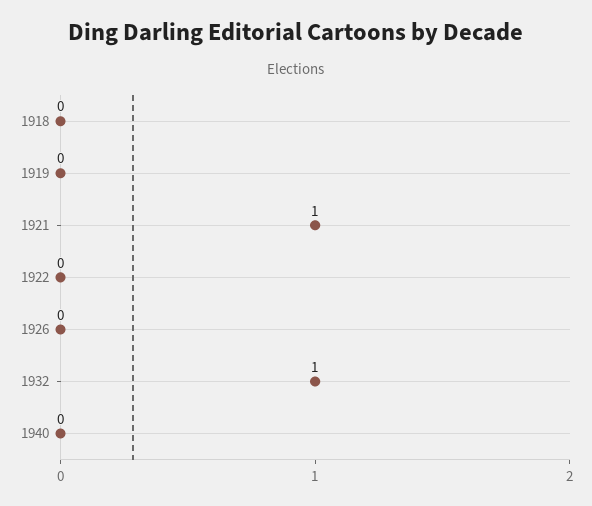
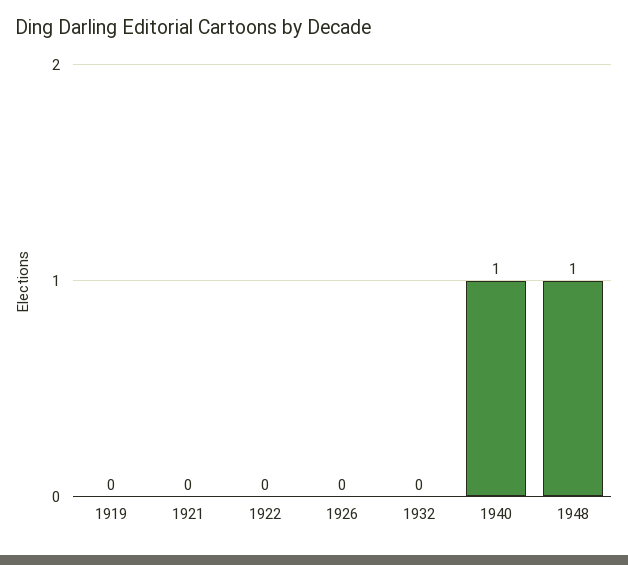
1918: 0 -> none
1921: 1 -> 0
1932: 1 -> 0
1940: 0 -> 1
1948: none -> 1

